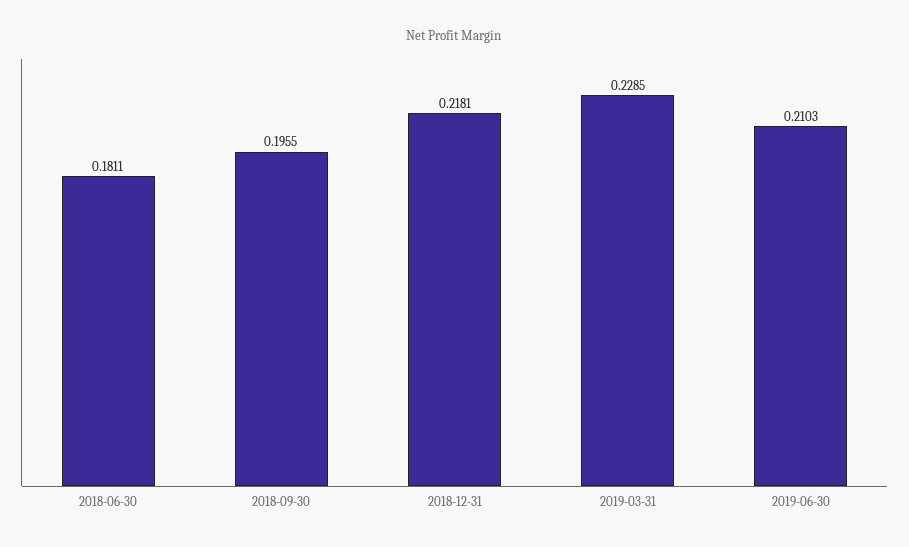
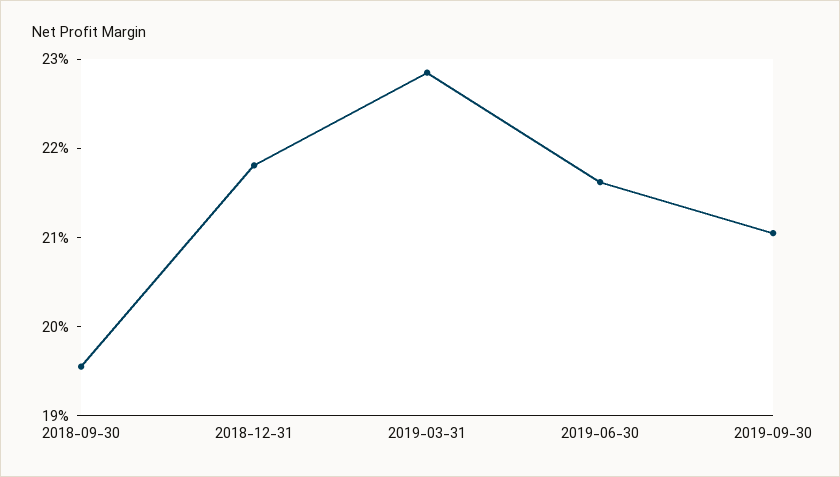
2018-06-30: 0.1811 -> none
2019-06-30: 0.2103 -> 0.216
2019-09-30: none -> 0.21

